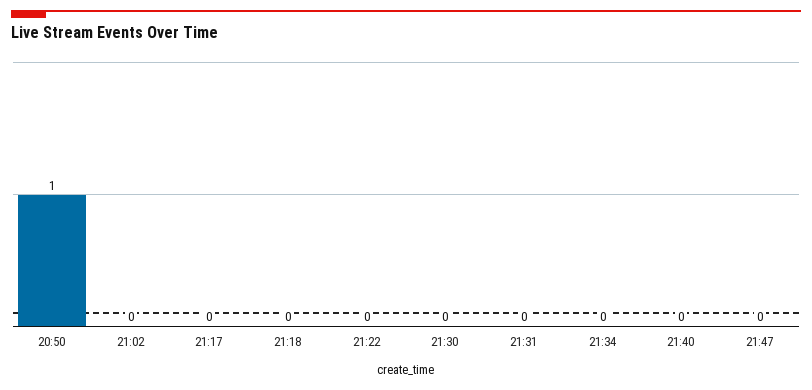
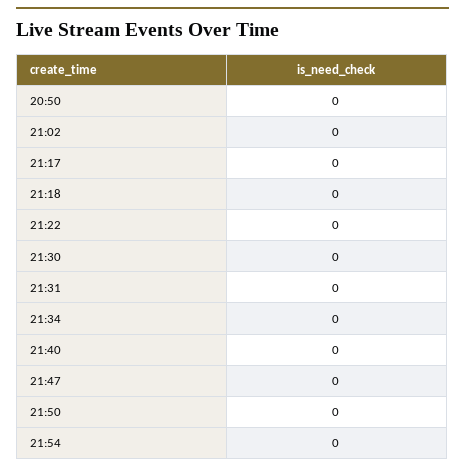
20:50: 1 -> 0
21:50: none -> 0
21:54: none -> 0

